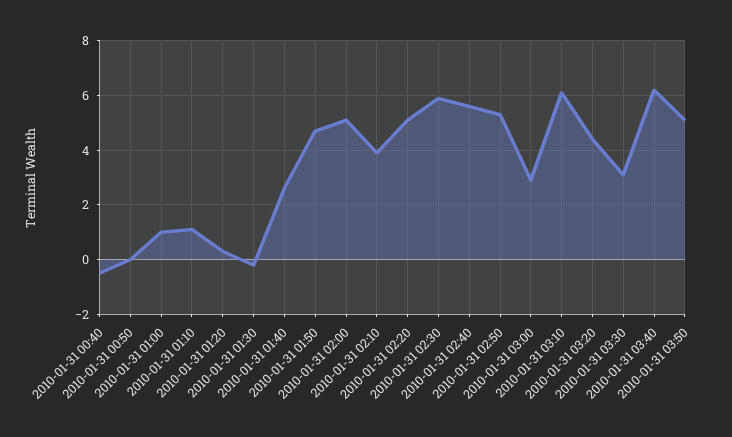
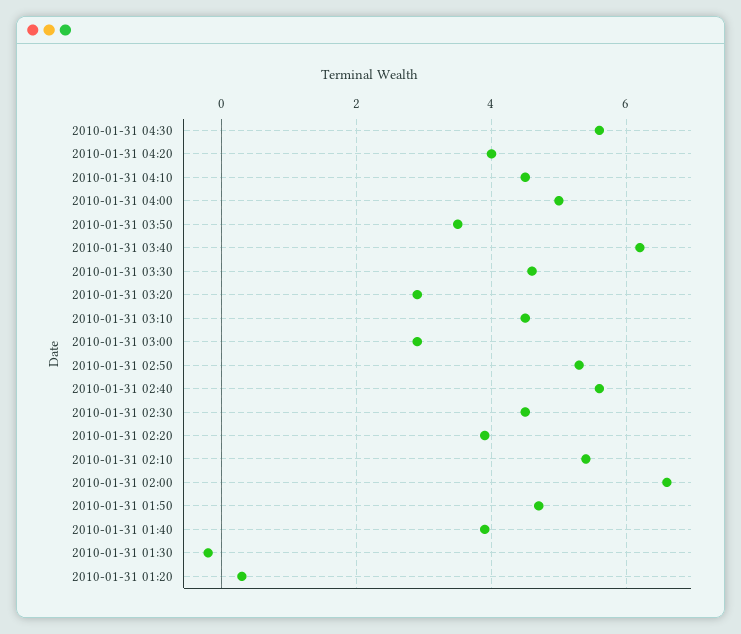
2010-01-31 00:40: -0.5 -> none
2010-01-31 00:50: 0 -> none
2010-01-31 01:00: 1 -> none
2010-01-31 01:10: 1 -> none
2010-01-31 01:40: 2.5 -> 4
2010-01-31 02:00: 5 -> 6.5
2010-01-31 02:10: 4 -> 5.5
2010-01-31 02:20: 5 -> 4
2010-01-31 02:30: 6 -> 4.5
2010-01-31 03:10: 6 -> 4.5
2010-01-31 03:20: 4.5 -> 3
2010-01-31 03:30: 3 -> 4.5
2010-01-31 03:50: 5 -> 3.5
2010-01-31 04:30: none -> 5.5
2010-01-31 04:20: none -> 4
2010-01-31 04:10: none -> 4.5
2010-01-31 04:00: none -> 5

